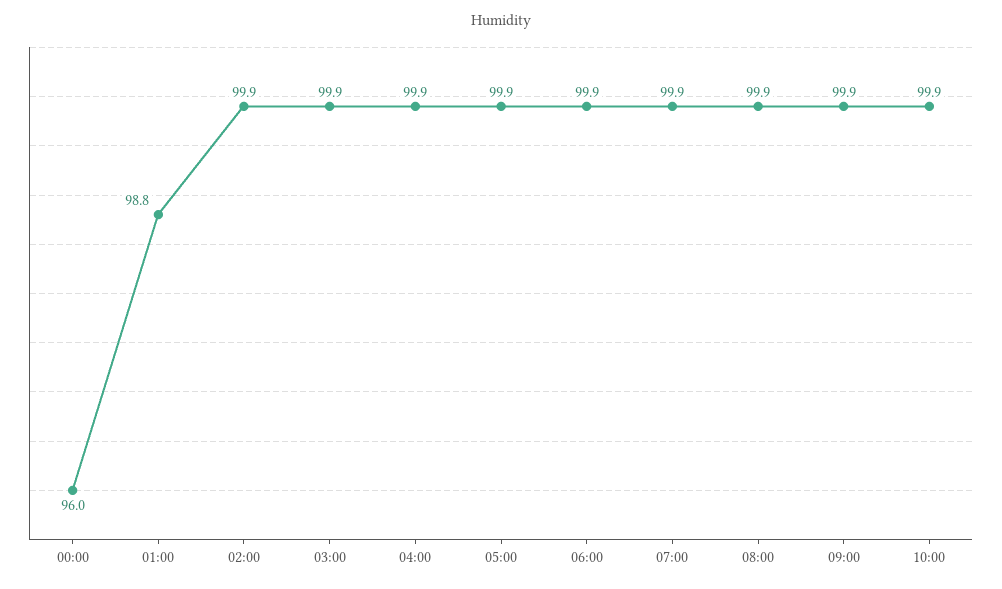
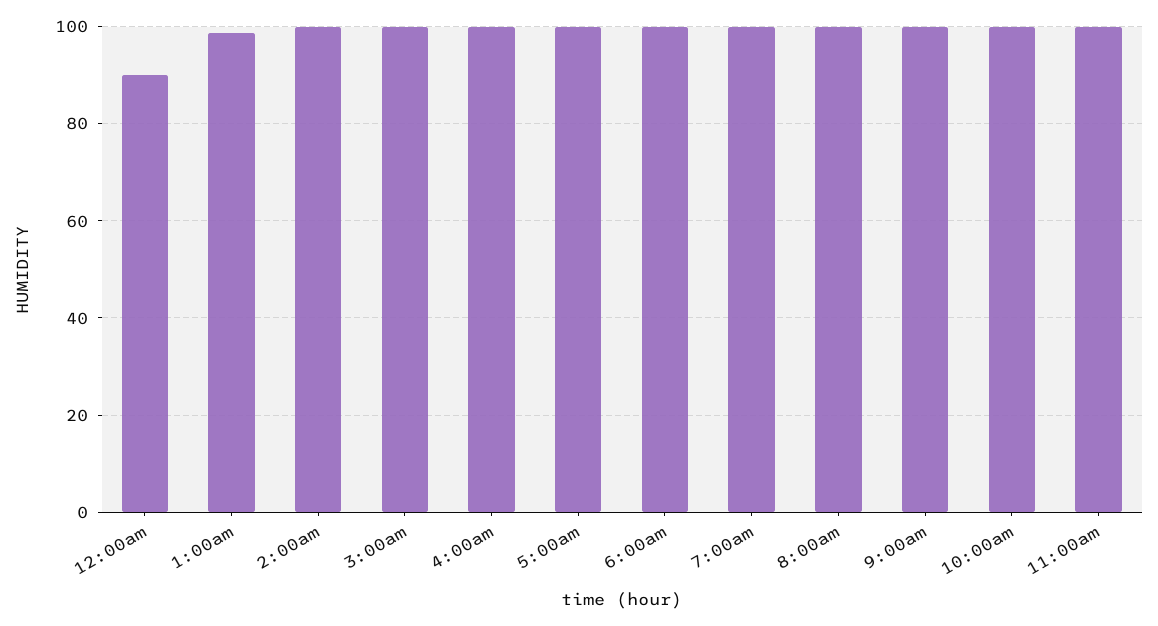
00:00: 96 -> 90
11:00am: none -> 100

